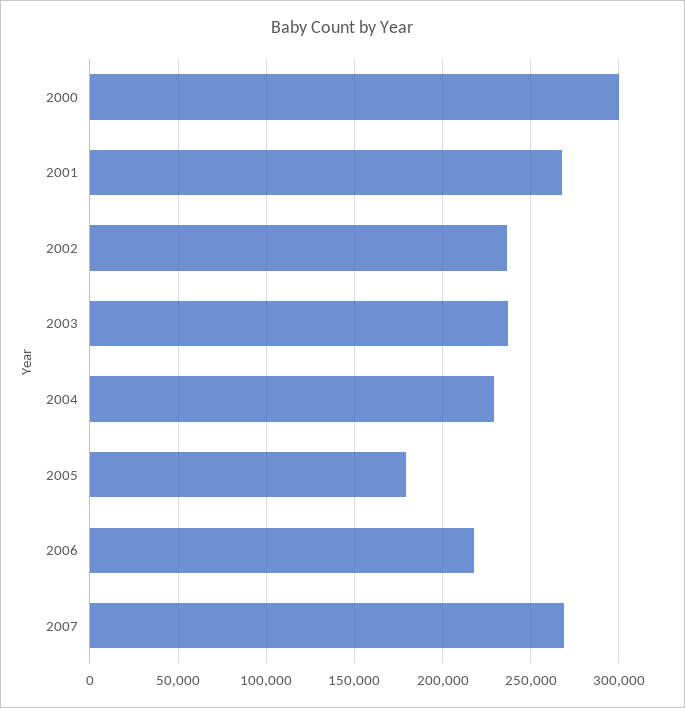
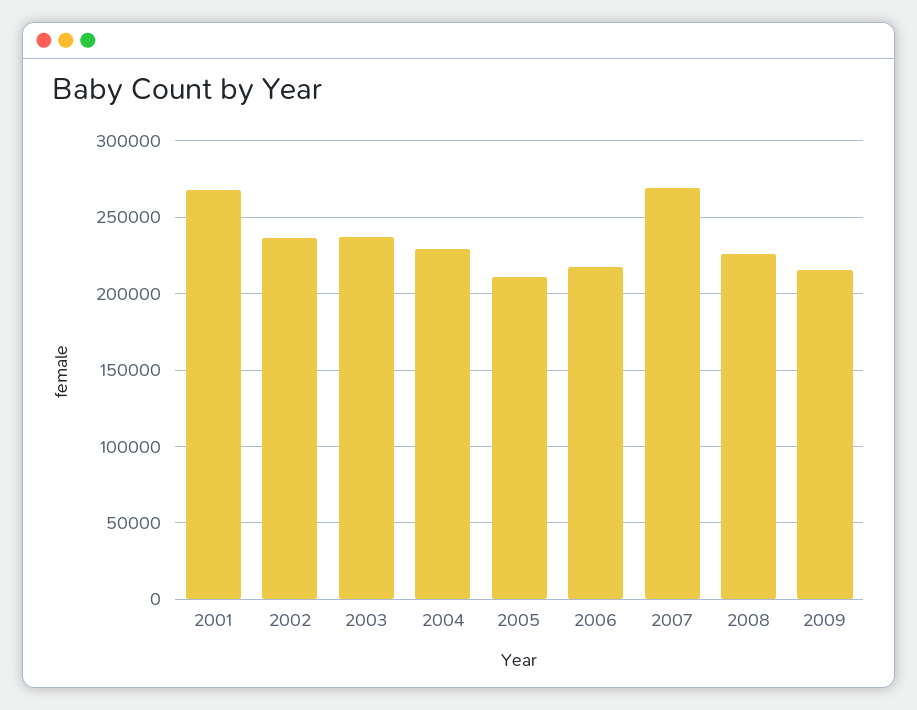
2000: 300000 -> none
2005: 180000 -> 210000
2008: none -> 225000
2009: none -> 215000

